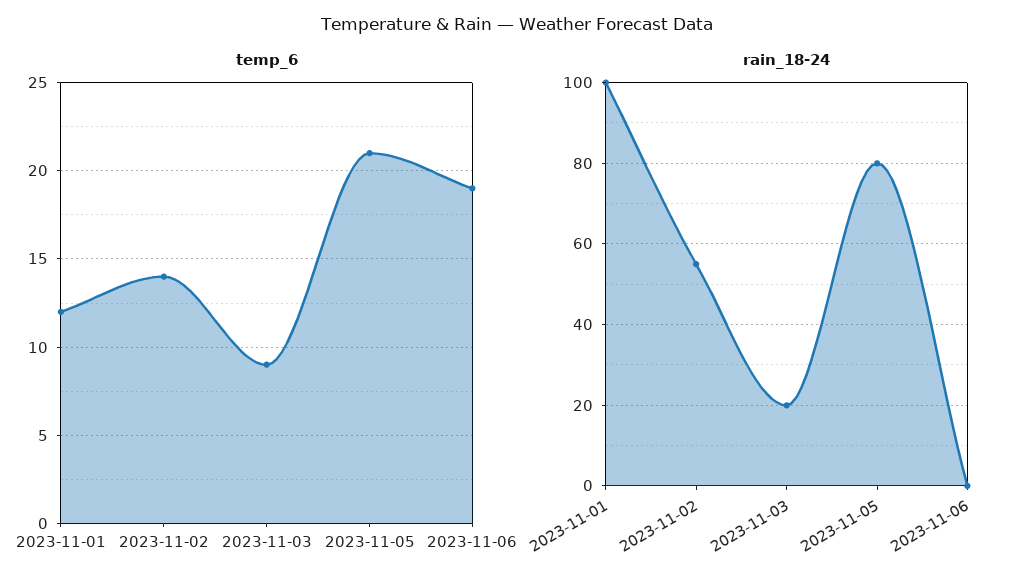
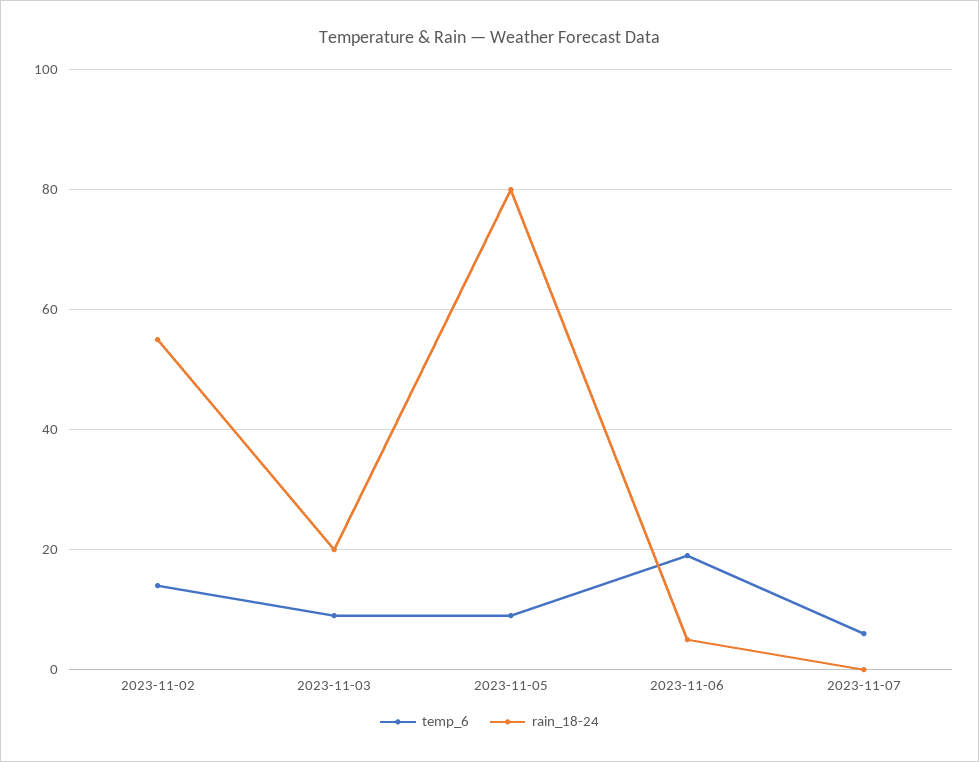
temp_6, 2023-11-01: 12 -> none
temp_6, 2023-11-05: 21 -> 10
rain_18-24, 2023-11-01: 100 -> none
rain_18-24, 2023-11-06: 0 -> 5
temp_6, 2023-11-07: none -> 5
rain_18-24, 2023-11-07: none -> 0

